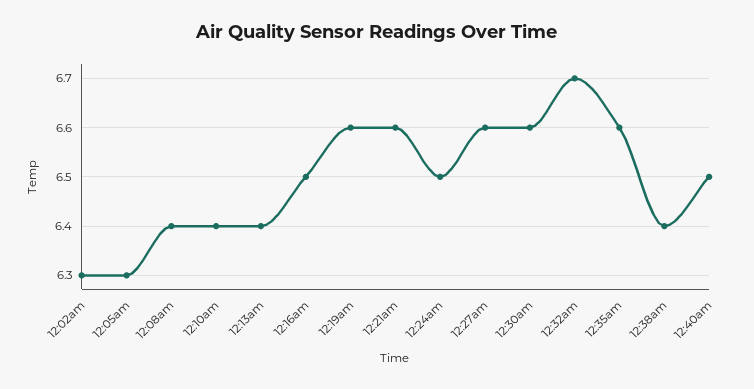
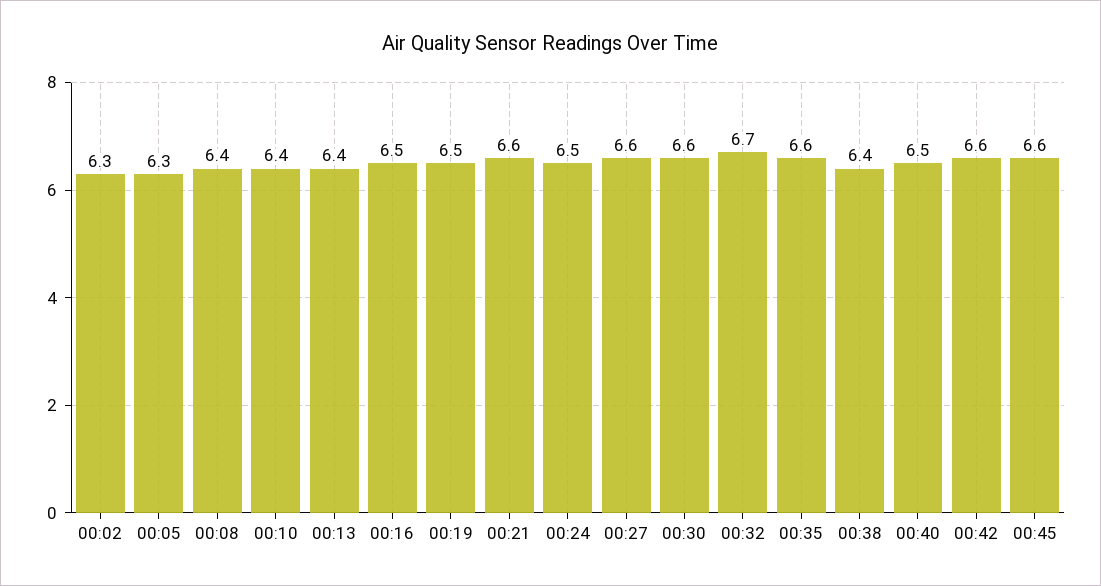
12:19am: 6.6 -> 6.5
00:42: none -> 6.6
00:45: none -> 6.6

